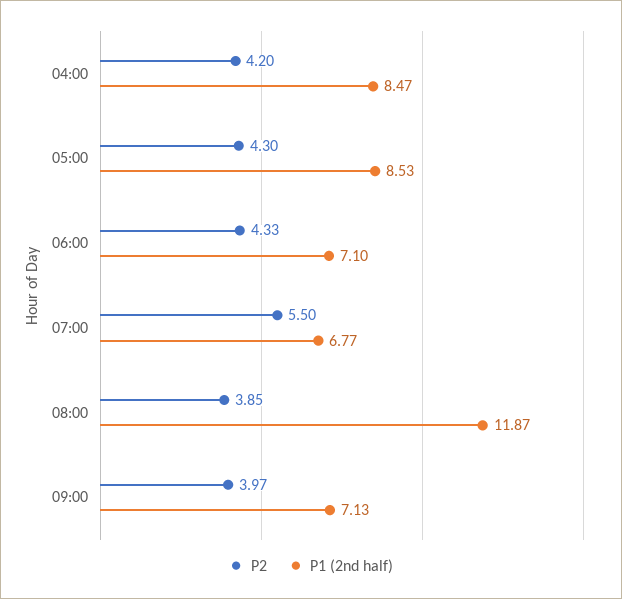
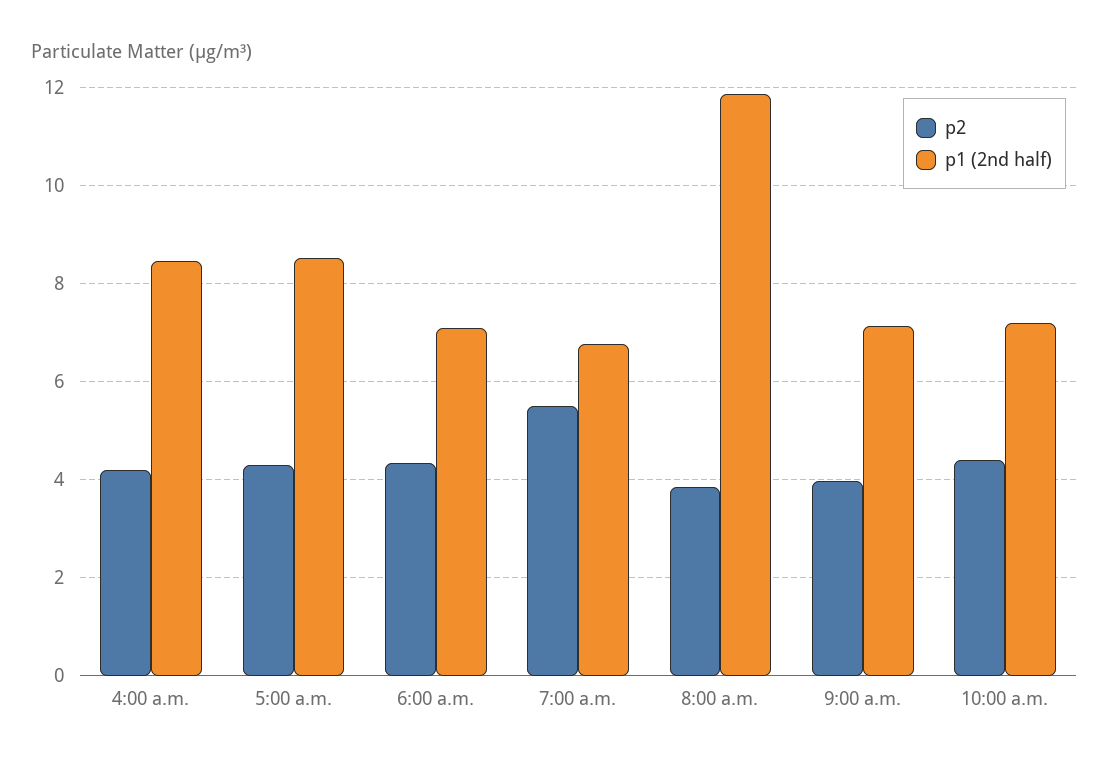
P2, 10:00 a.m.: none -> 4.4
P1 (2nd half), 10:00 a.m.: none -> 7.2

